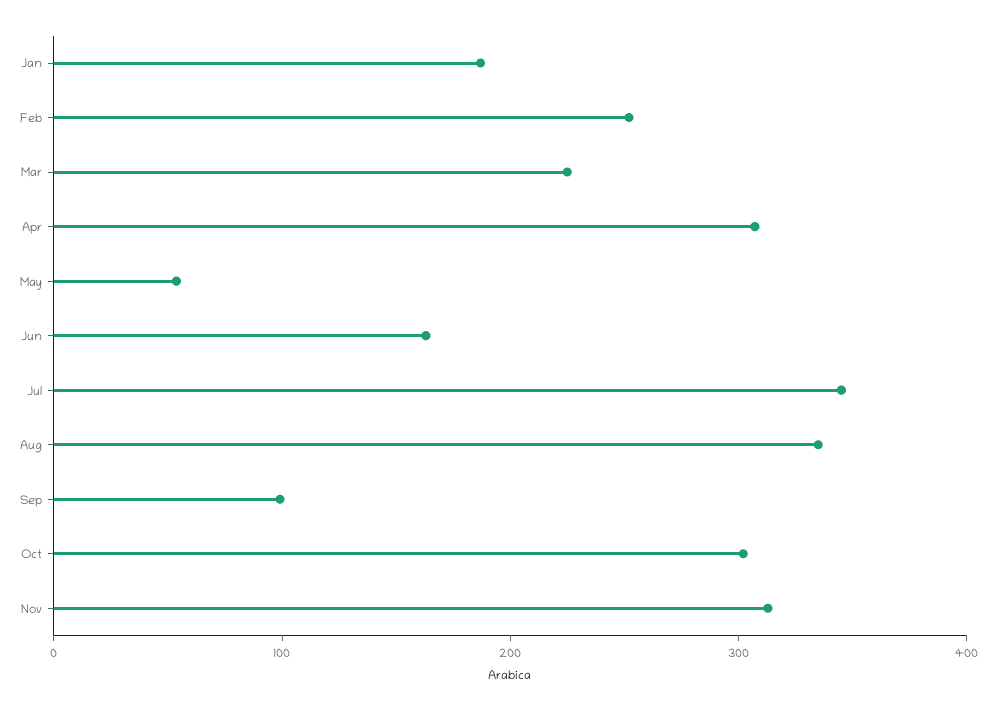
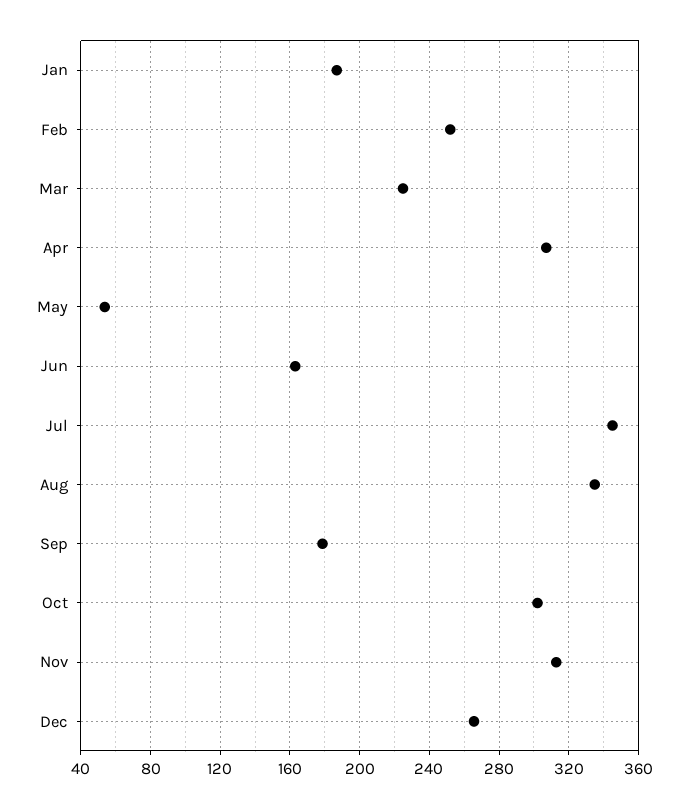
Sep: 100 -> 180
Dec: none -> 265

